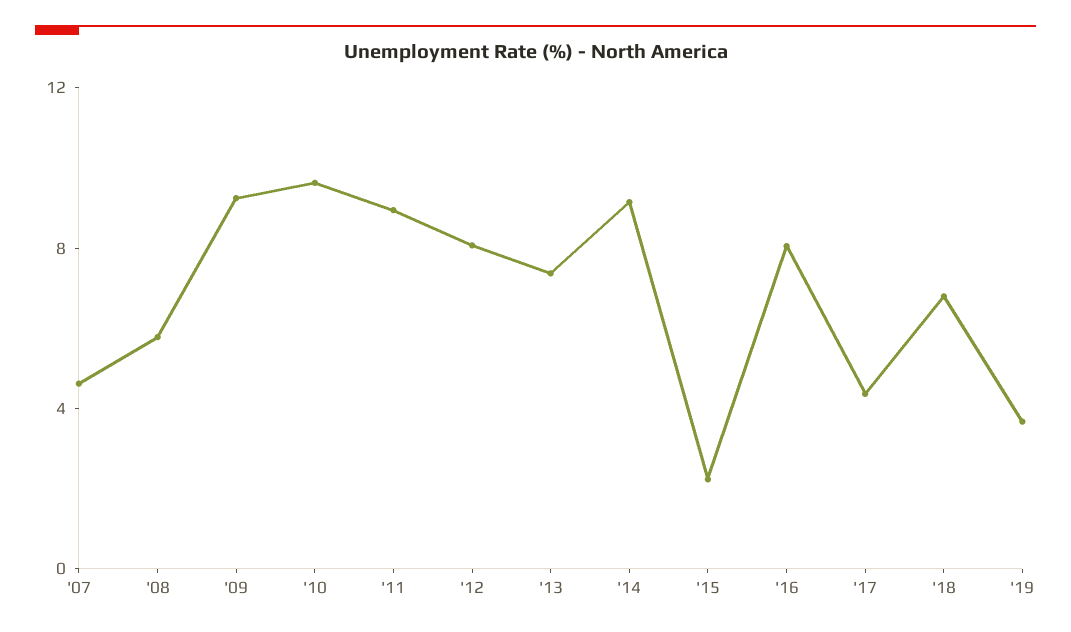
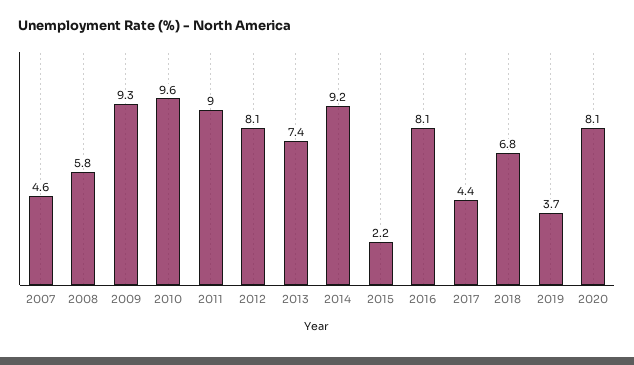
2020: none -> 8.1

